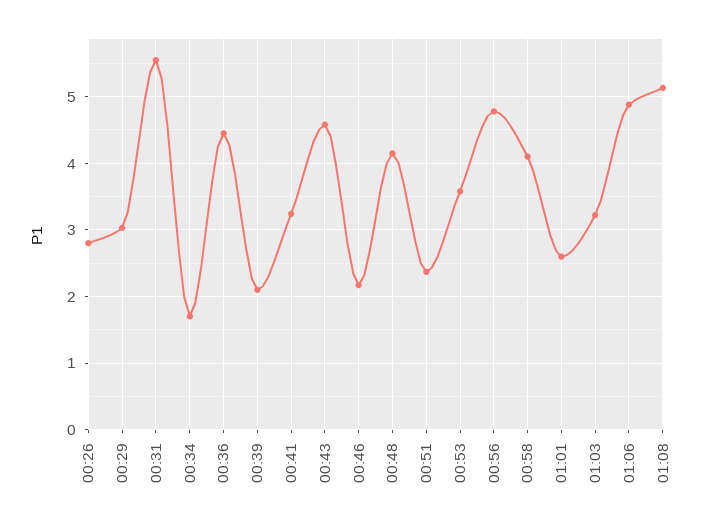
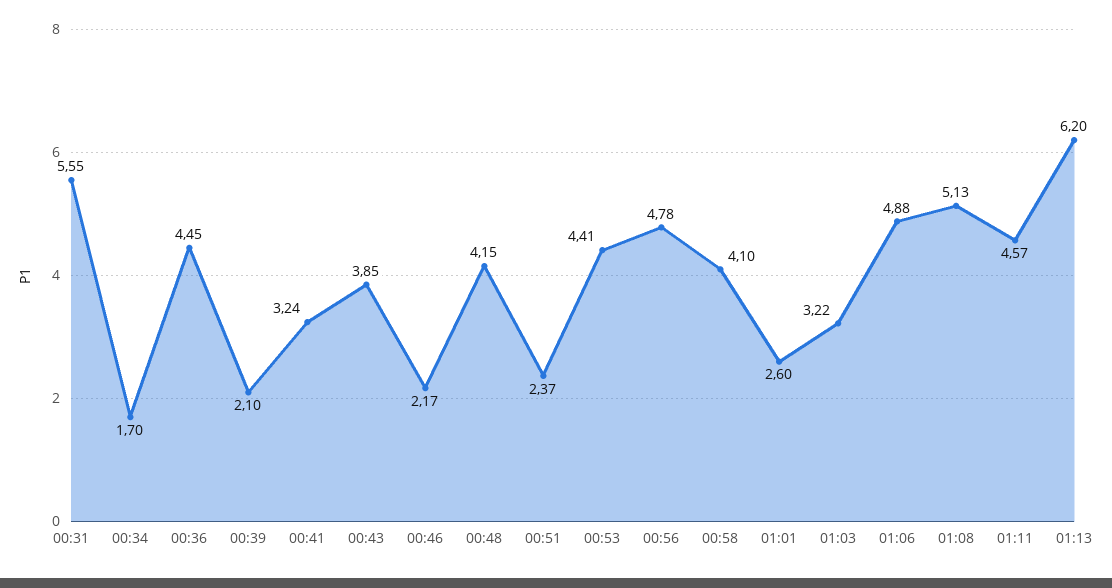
00:26: 2.8 -> none
00:29: 3 -> none
00:43: 4.6 -> 3.85
00:53: 3.6 -> 4.41
01:11: none -> 4.57
01:13: none -> 6.2

